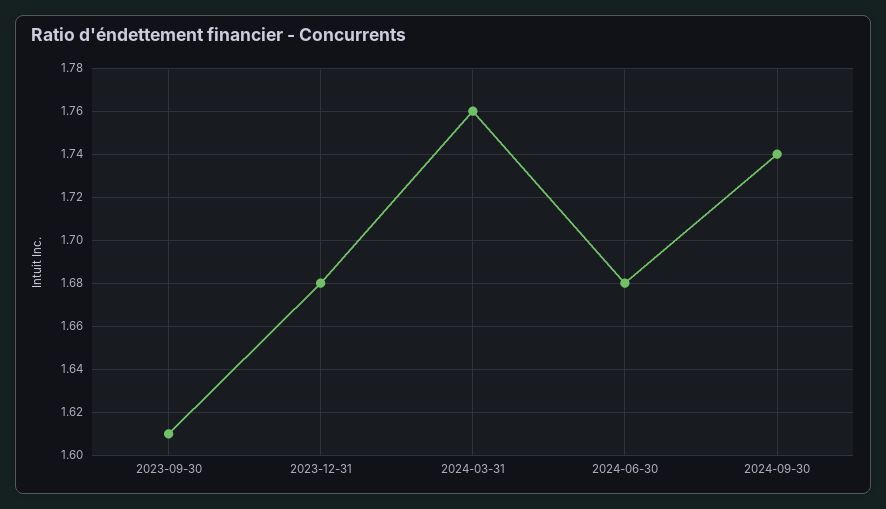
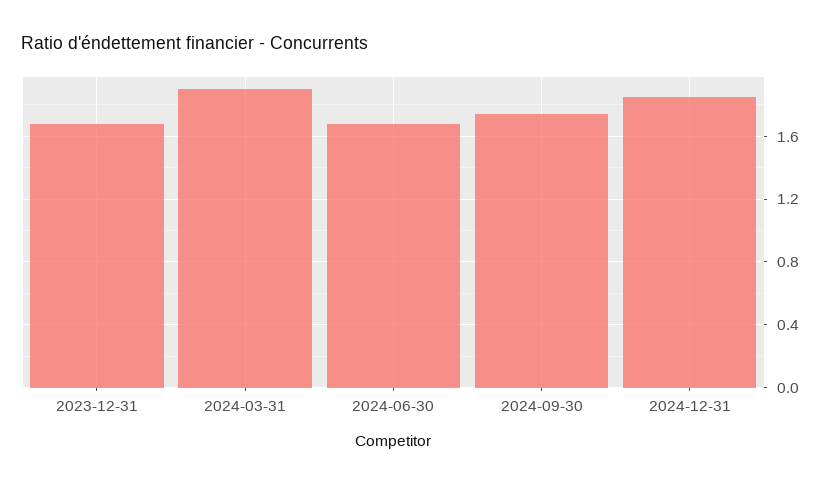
2023-09-30: 1.61 -> none
2024-03-31: 1.76 -> 1.9
2024-12-31: none -> 1.85

